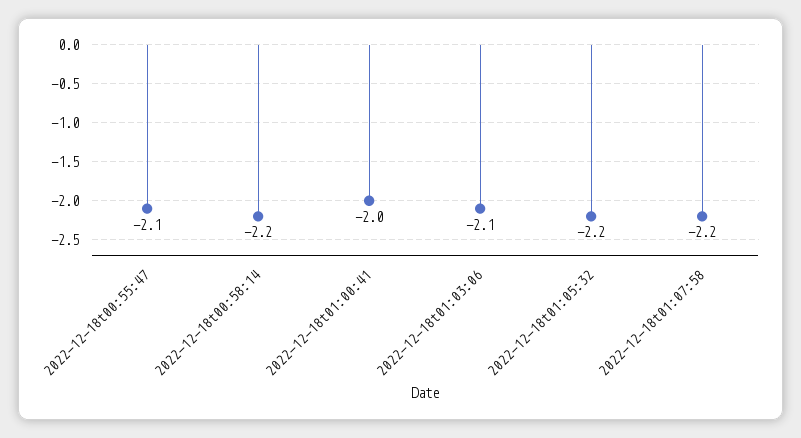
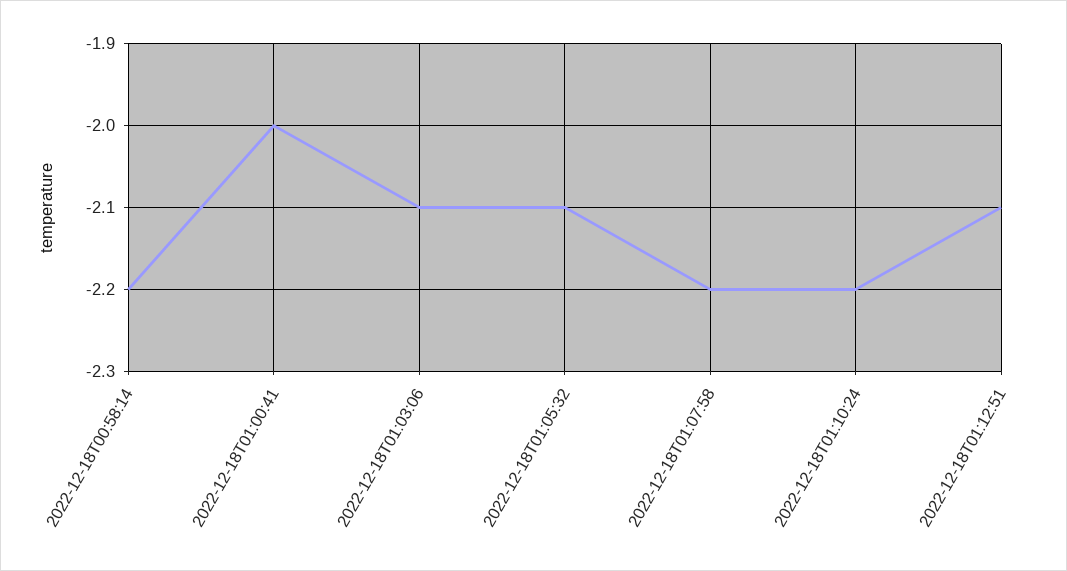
2022-12-18t00:55:47: -2.1 -> none
2022-12-18t01:05:32: -2.2 -> -2.1
2022-12-18T01:10:24: none -> -2.2
2022-12-18T01:12:51: none -> -2.1

